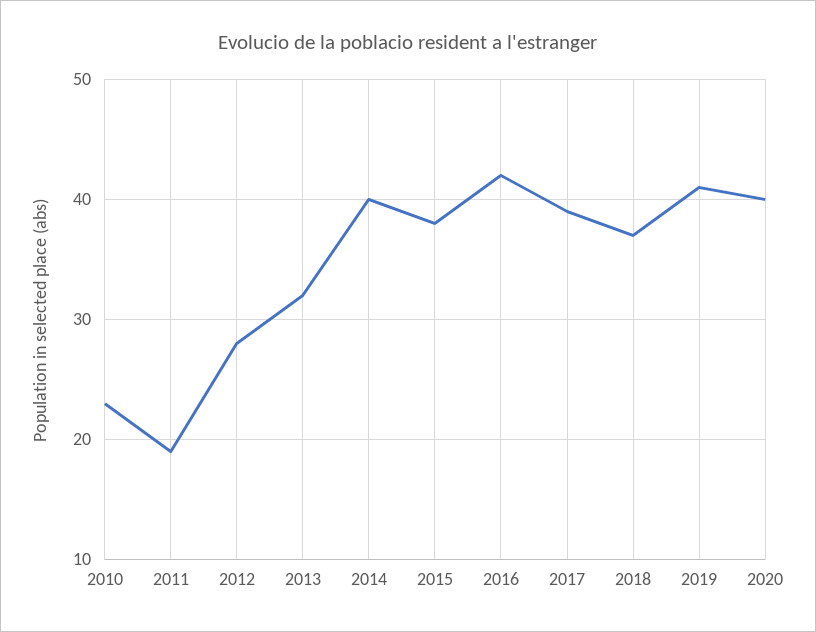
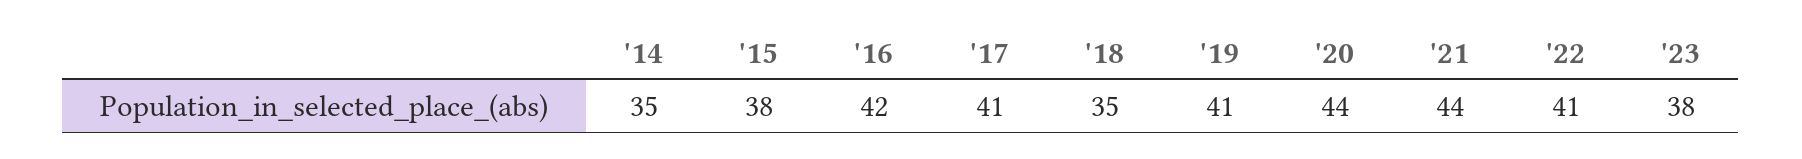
2010: 23 -> none
2011: 19 -> none
2012: 28 -> none
2013: 32 -> none
2014: 40 -> 35
2017: 39 -> 41
2018: 37 -> 35
2020: 40 -> 44
'21: none -> 44
'22: none -> 41
'23: none -> 38

